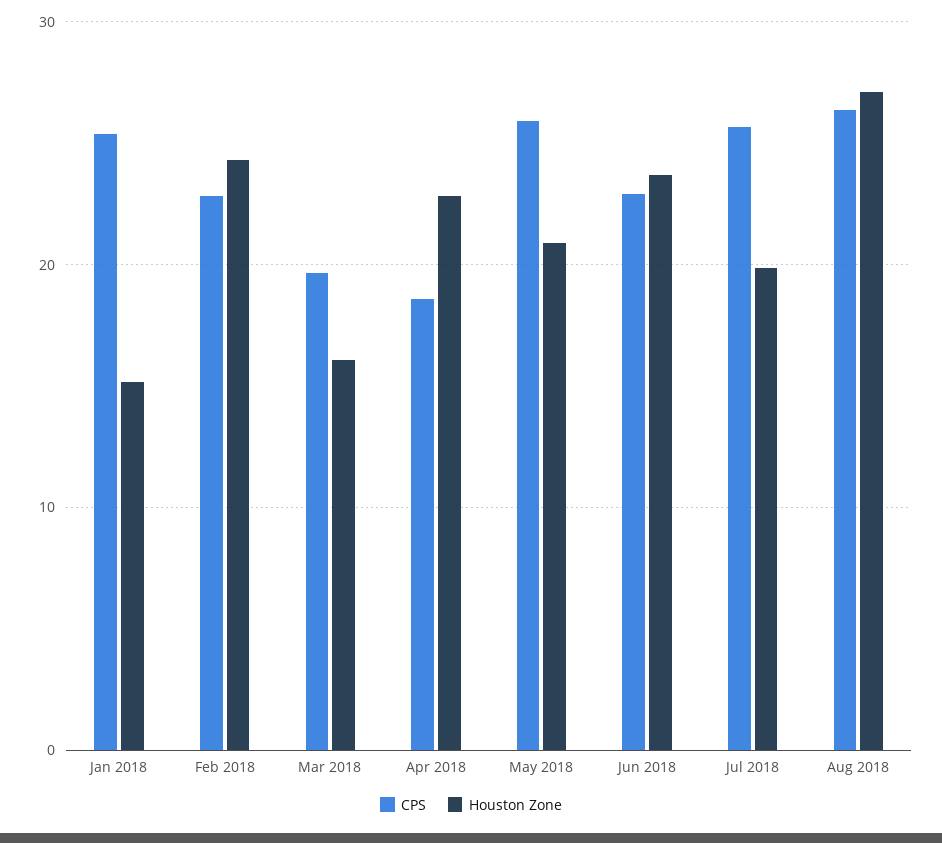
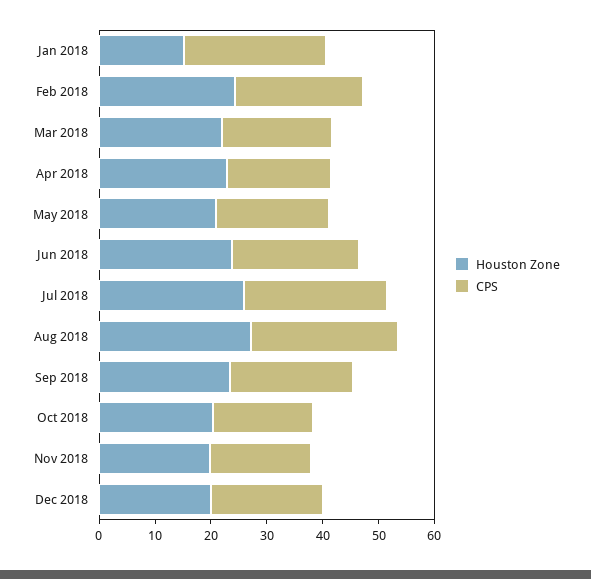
Houston Zone, Mar 2018: 16 -> 22
CPS, May 2018: 26 -> 20
Houston Zone, Jul 2018: 20 -> 26
Houston Zone, Sep 2018: none -> 24
CPS, Sep 2018: none -> 22
Houston Zone, Oct 2018: none -> 20
CPS, Oct 2018: none -> 18
Houston Zone, Nov 2018: none -> 20
CPS, Nov 2018: none -> 18
Houston Zone, Dec 2018: none -> 20
CPS, Dec 2018: none -> 20

